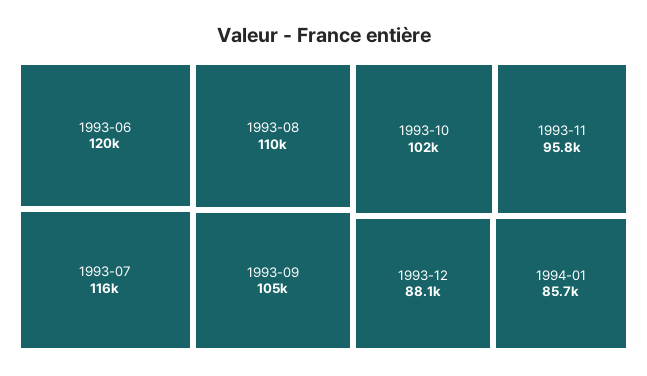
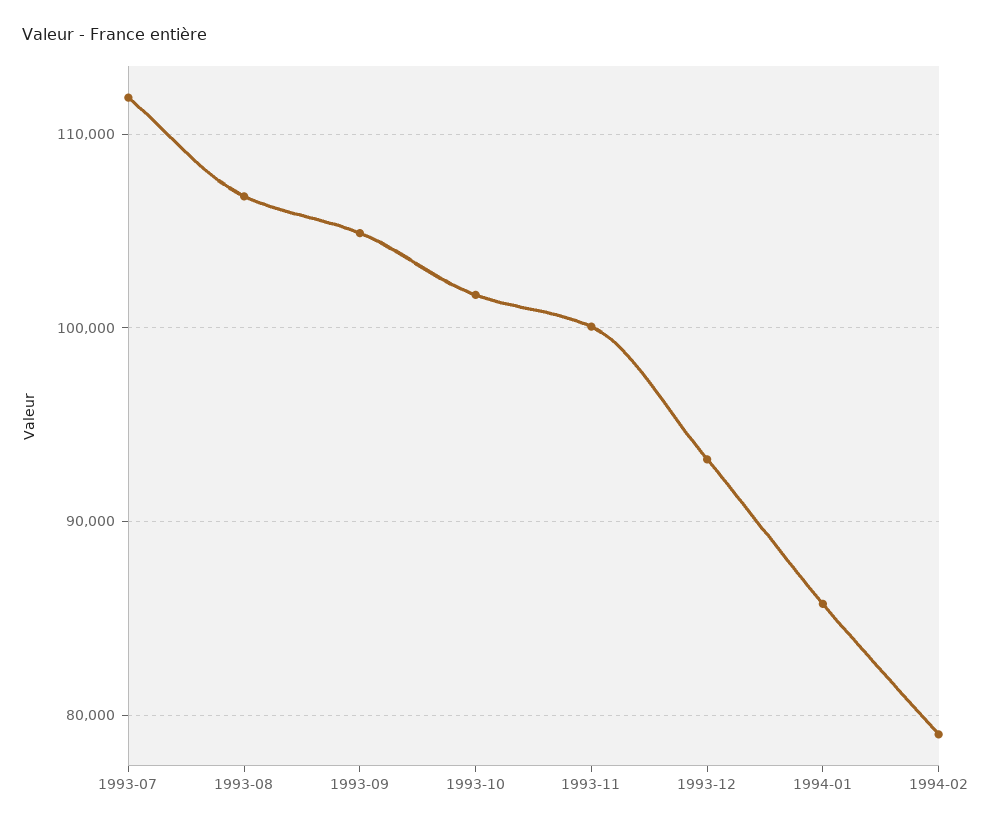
1993-06: 120000 -> none
1993-07: 116000 -> 112000
1993-08: 110000 -> 107000
1993-11: 95800 -> 100000
1993-12: 88100 -> 93000
1994-02: none -> 79000

